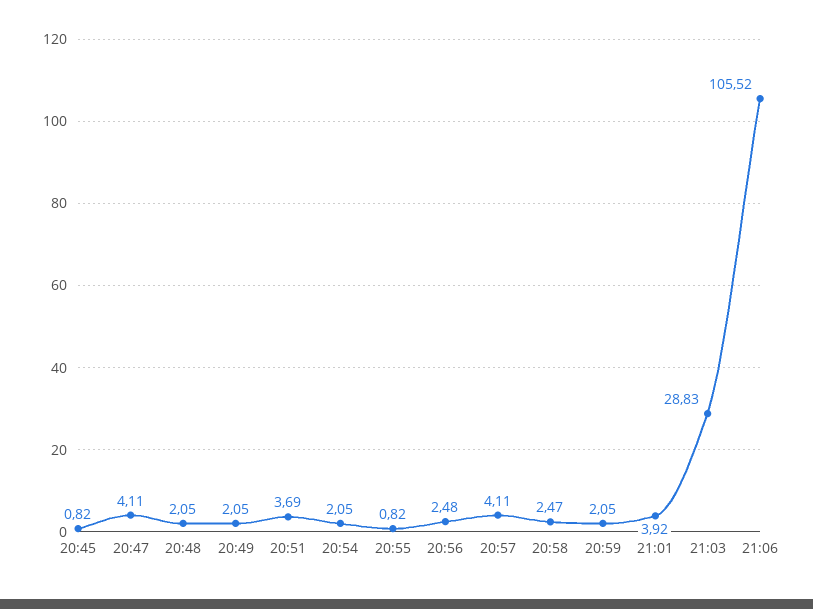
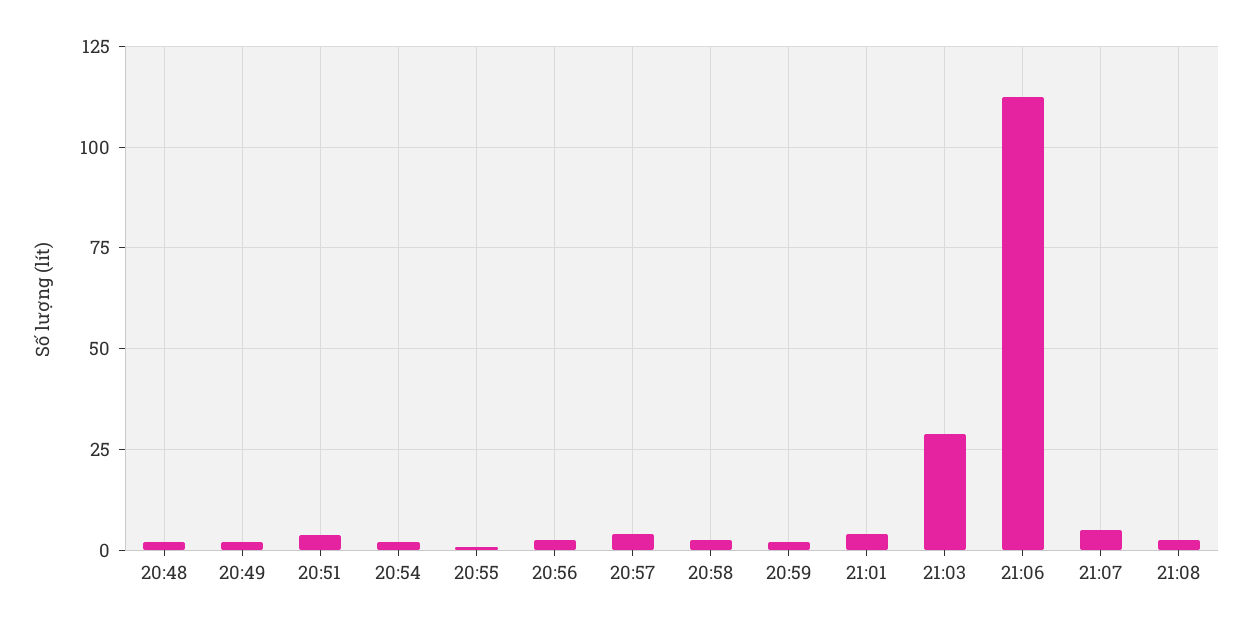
20:45: 0.82 -> none
20:47: 4.11 -> none
21:06: 105.52 -> 112.5
21:07: none -> 5
21:08: none -> 2.5

